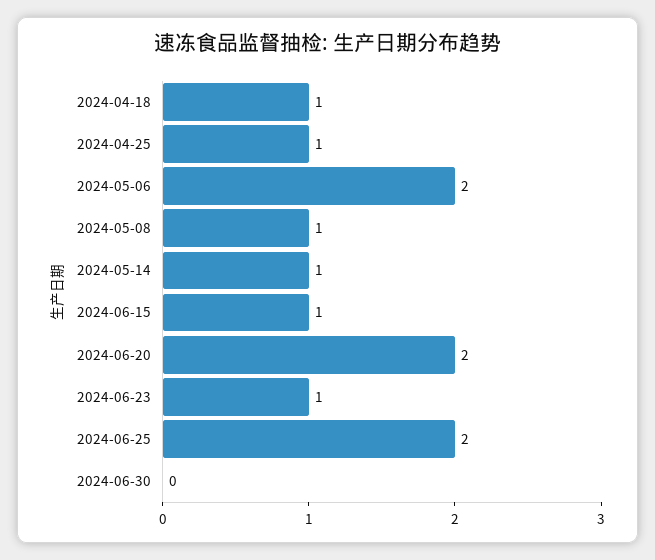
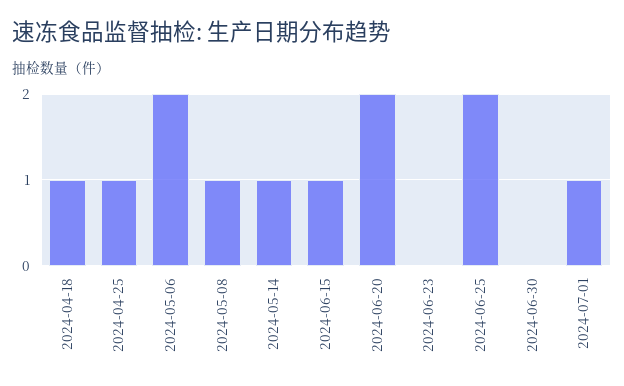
2024-06-23: 1 -> 0
2024-07-01: none -> 1

